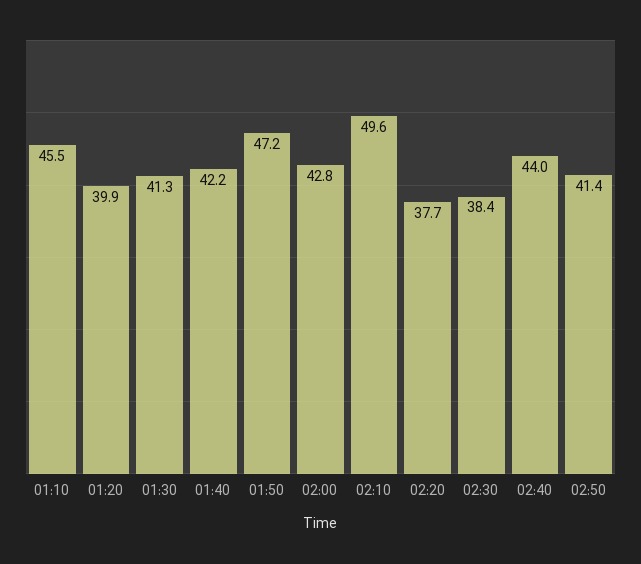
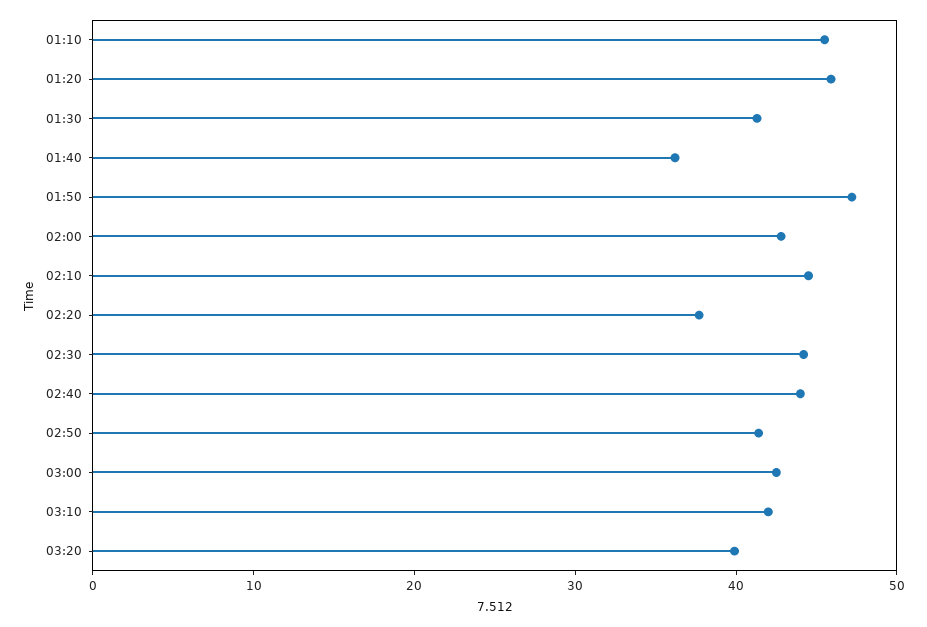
01:20: 39.9 -> 46
01:40: 42.2 -> 36
02:10: 49.6 -> 44
02:30: 38.4 -> 44
03:00: none -> 42
03:10: none -> 42
03:20: none -> 40

